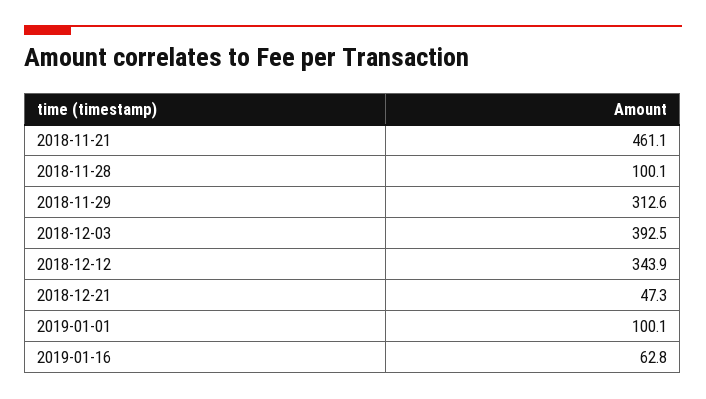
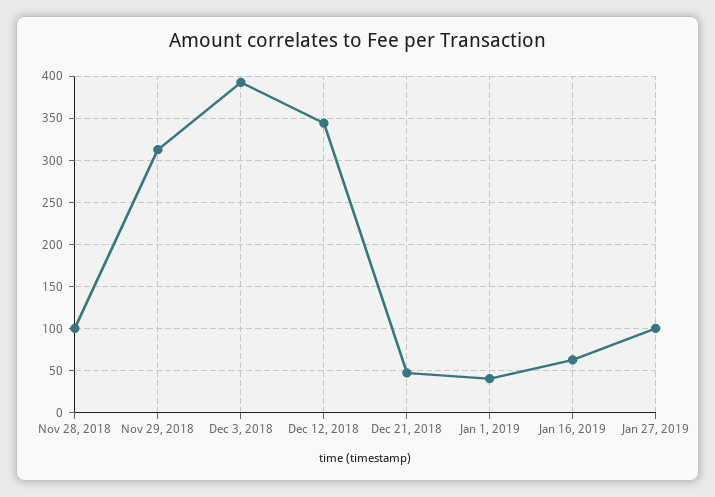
2018-11-21: 461.1 -> none
2019-01-01: 100.1 -> 40
Jan 27, 2019: none -> 100

